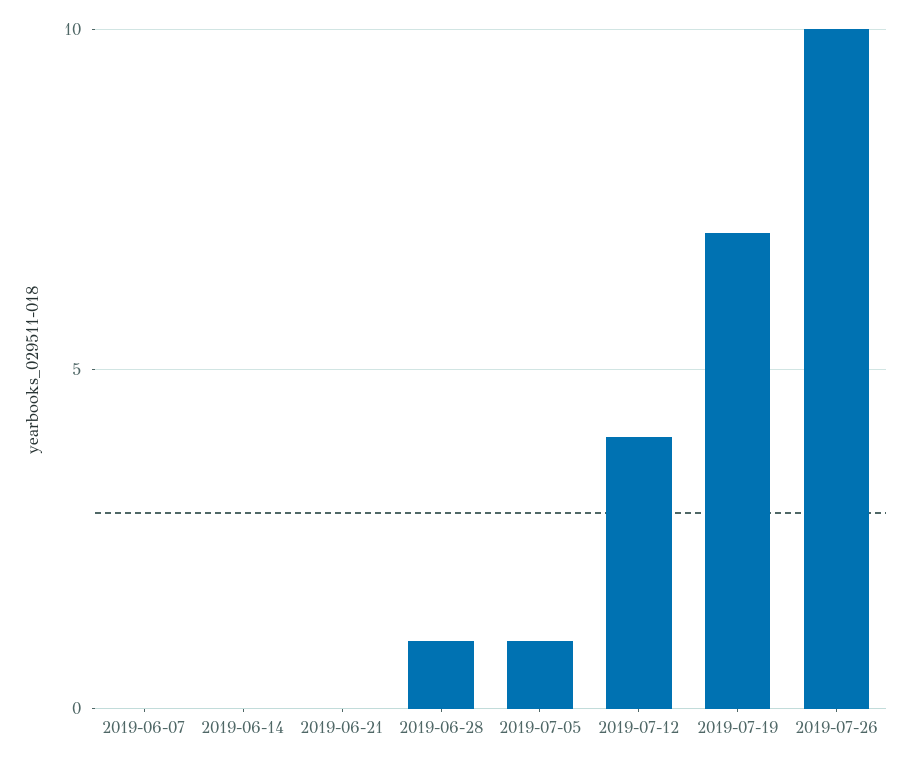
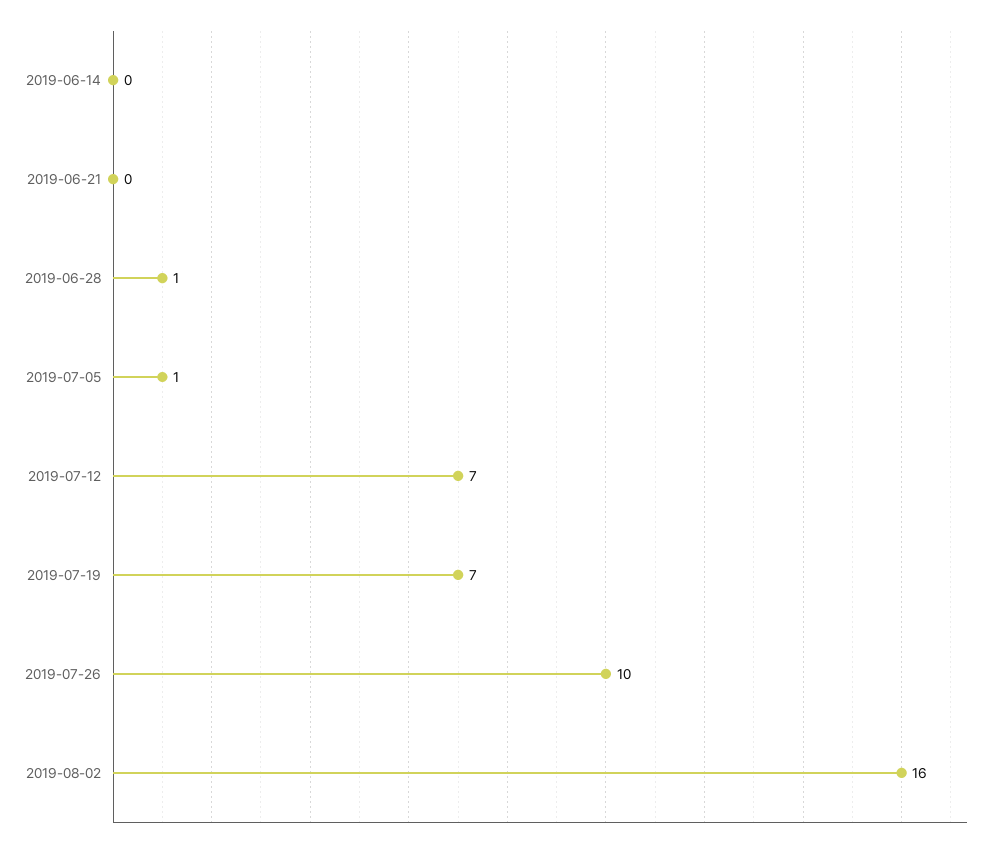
2019-06-07: 0 -> none
2019-07-12: 4 -> 7
2019-08-02: none -> 16

